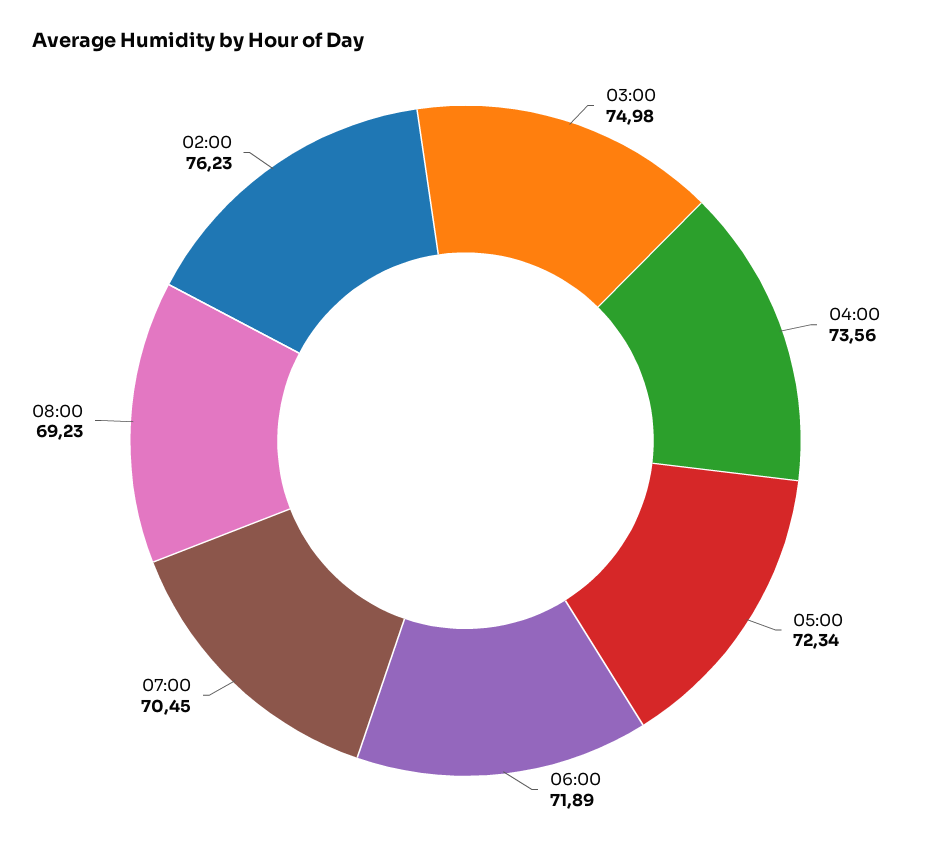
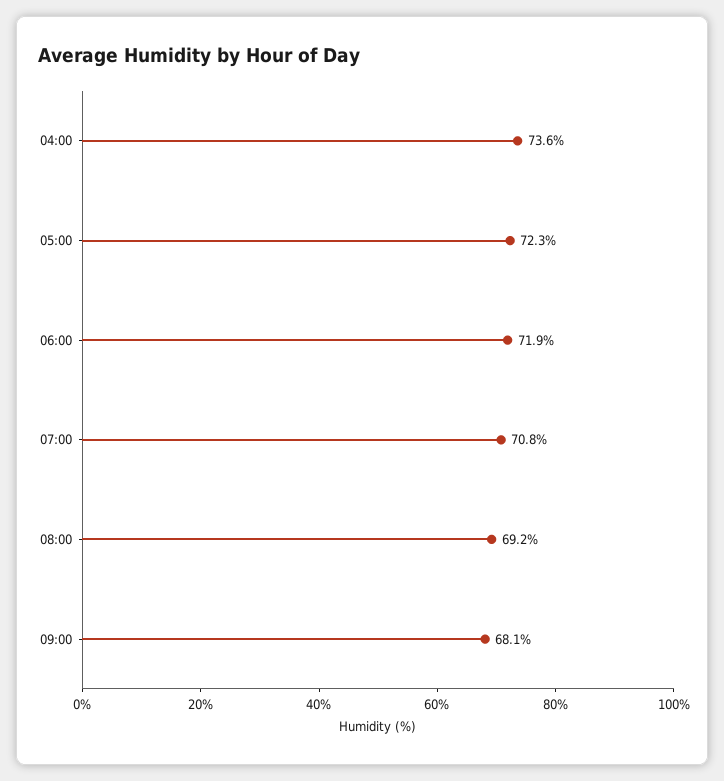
03:00: 74.98 -> none
07:00: 70.45 -> 70.8
02:00: 76.23 -> none
09:00: none -> 68.1

